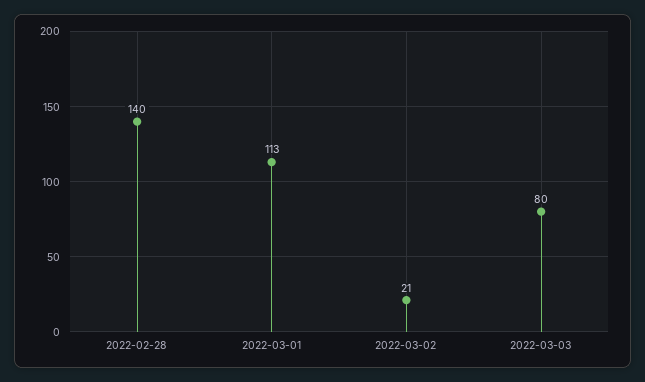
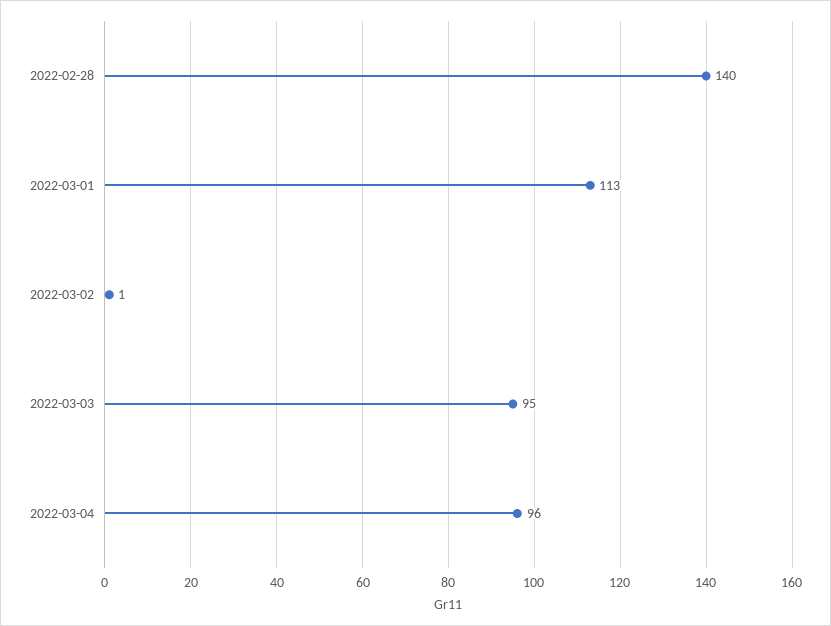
2022-03-02: 21 -> 1
2022-03-03: 80 -> 95
2022-03-04: none -> 96

